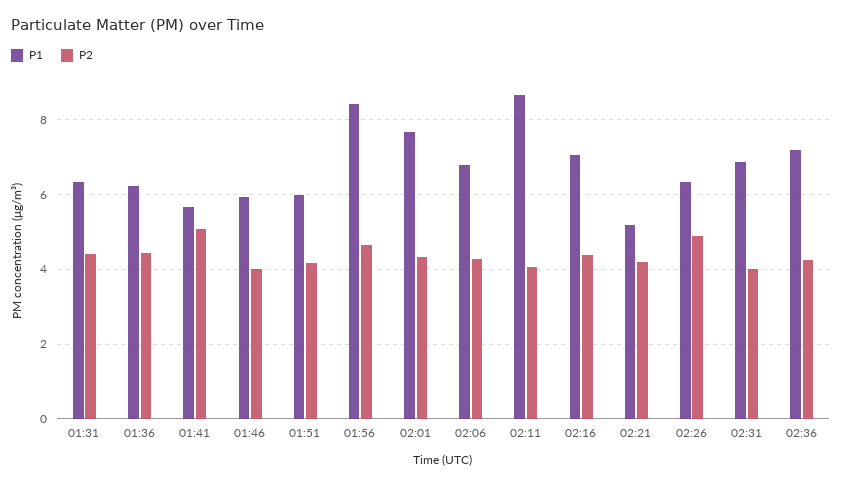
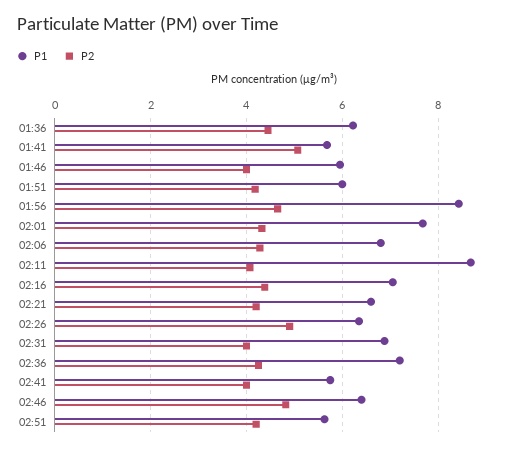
P1, 01:31: 6.4 -> none
P2, 01:31: 4.4 -> none
P1, 02:21: 5.2 -> 6.6
P1, 02:41: none -> 5.8
P2, 02:41: none -> 4
P1, 02:46: none -> 6.4
P2, 02:46: none -> 4.8
P1, 02:51: none -> 5.6
P2, 02:51: none -> 4.2

